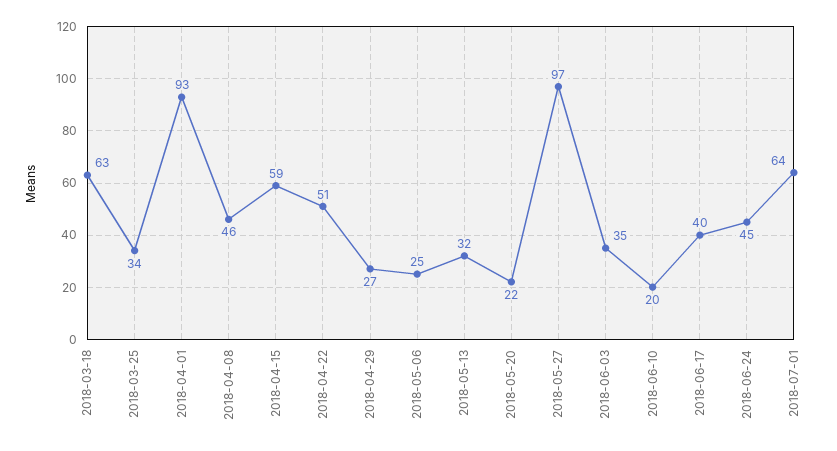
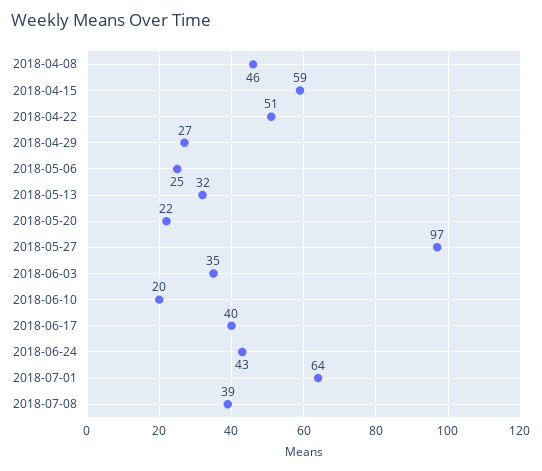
2018-03-18: 63 -> none
2018-03-25: 34 -> none
2018-04-01: 93 -> none
2018-06-24: 45 -> 43
2018-07-08: none -> 39

